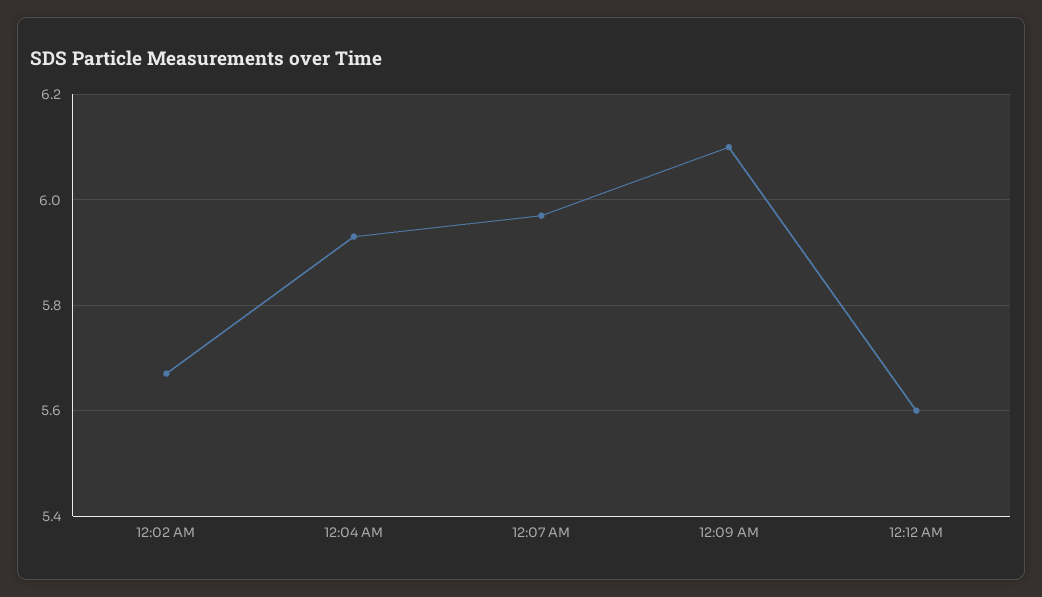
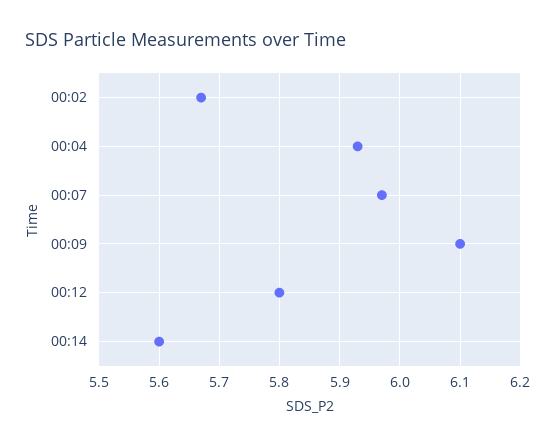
12:12 AM: 5.6 -> 5.8
00:14: none -> 5.6

